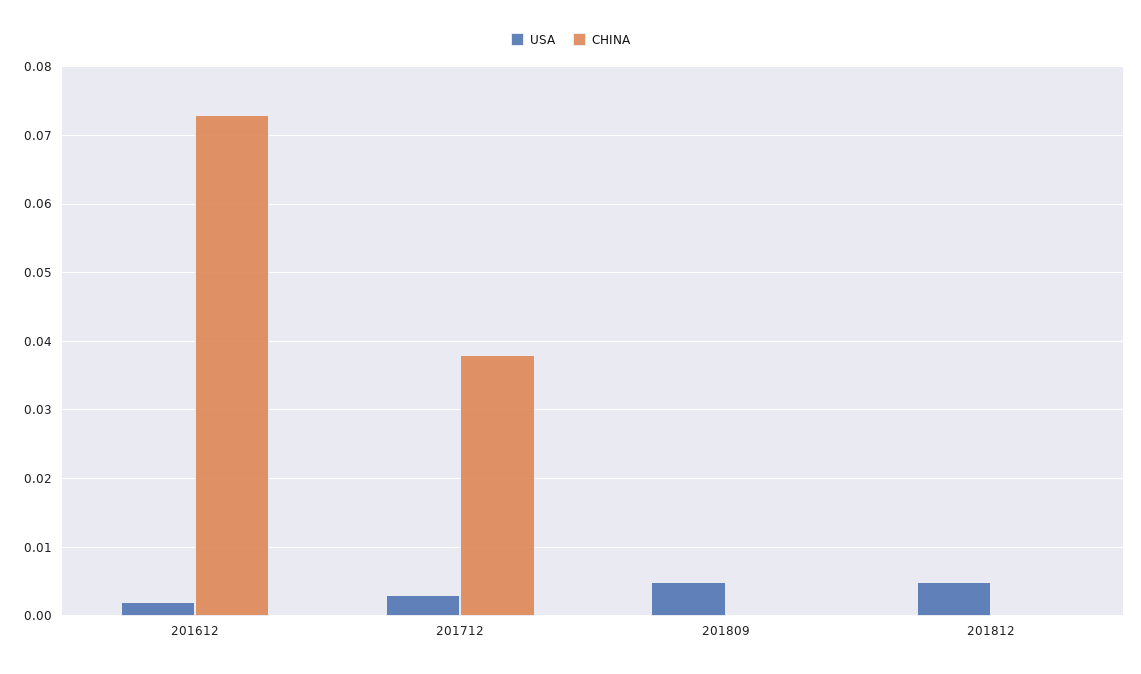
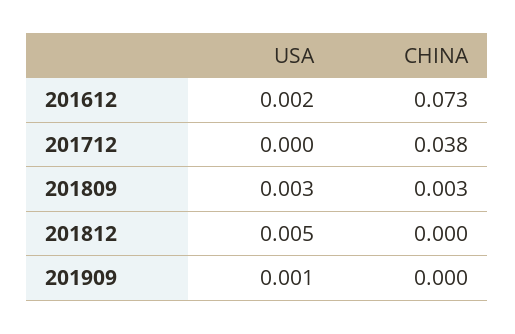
USA, 201712: 0.003 -> 0
USA, 201809: 0.005 -> 0.003
CHINA, 201809: 0 -> 0.003
USA, 201909: none -> 0.001
CHINA, 201909: none -> 0

